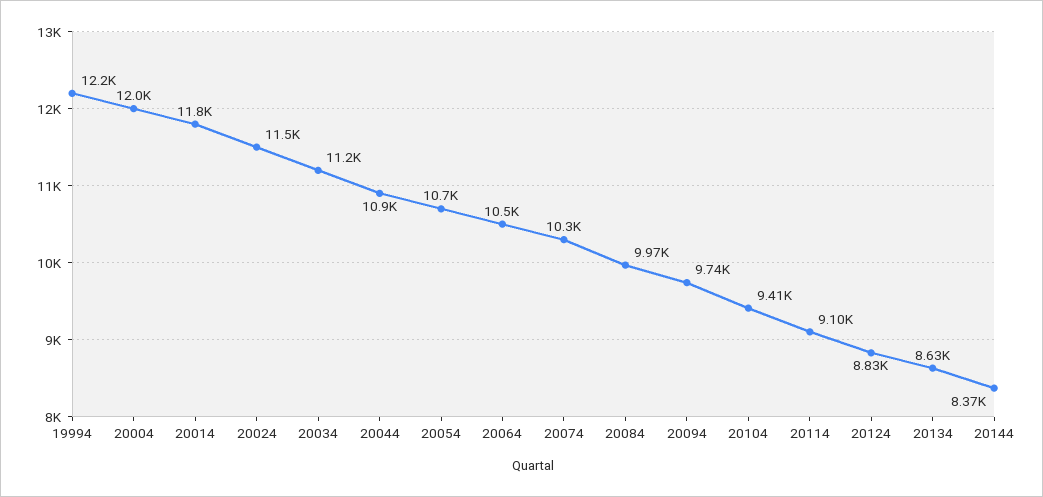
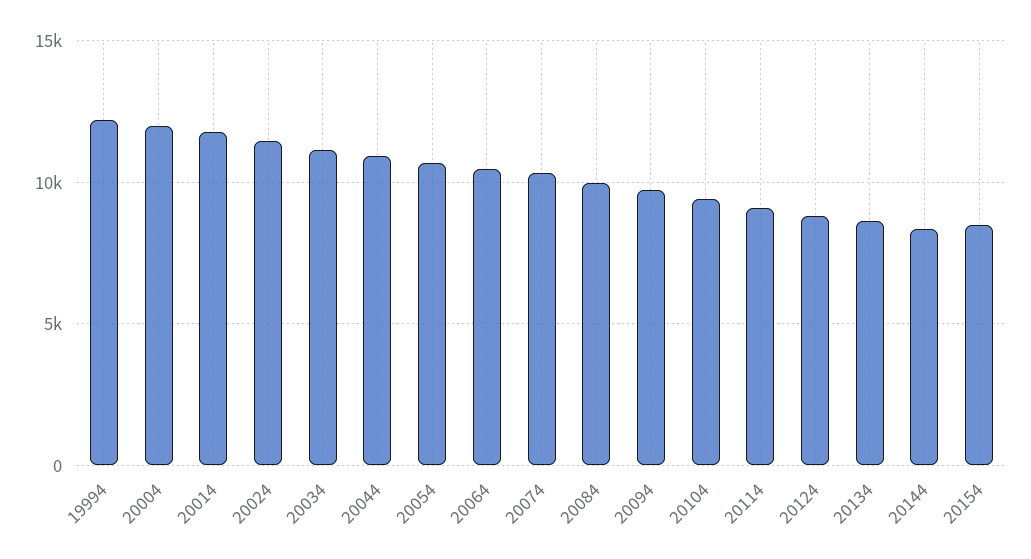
20154: none -> 8500

